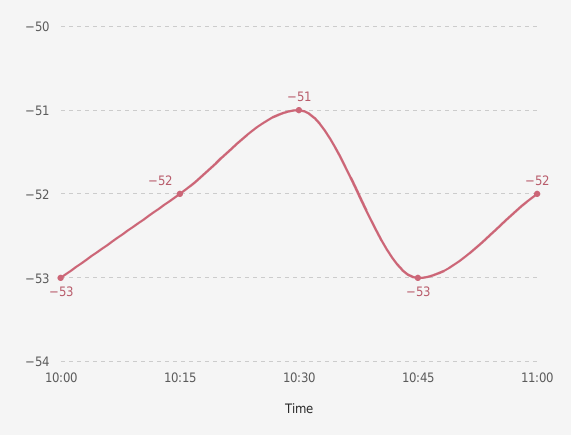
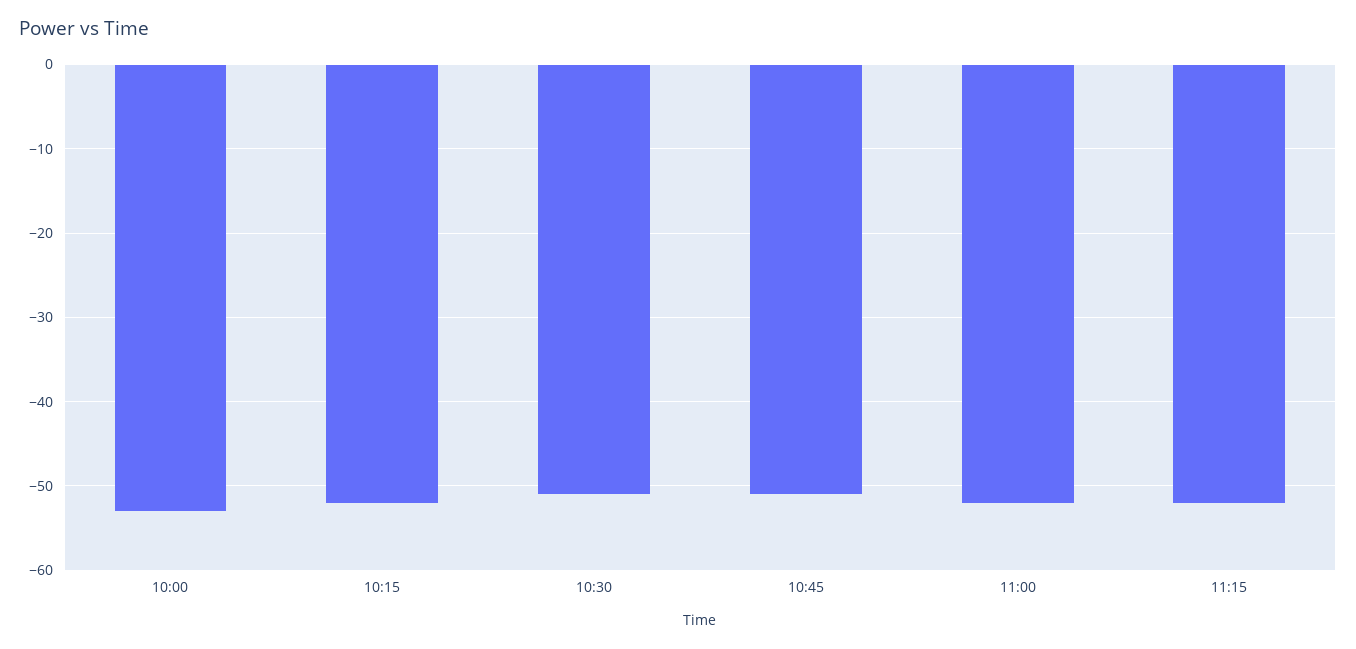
10:45: -53 -> -51
11:15: none -> -52

